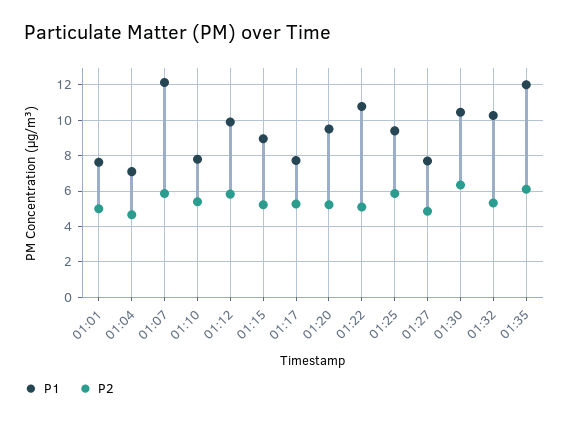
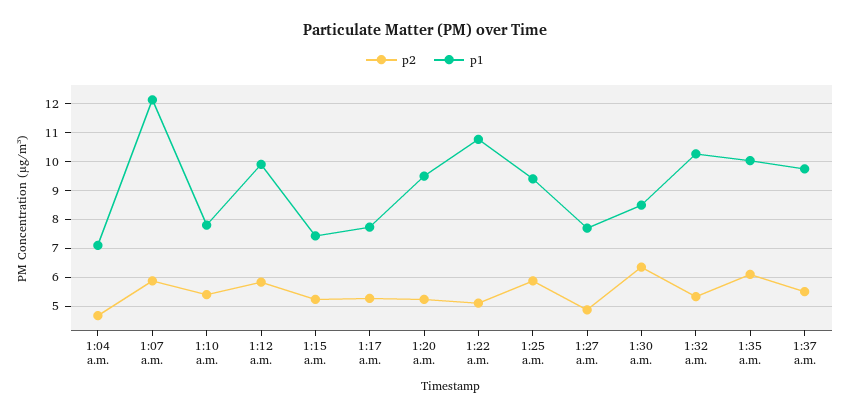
P1, 01:01: 7.5 -> none
P2, 01:01: 5 -> none
P1, 01:15: 9 -> 7.5
P1, 01:30: 10.5 -> 8.5
P1, 01:35: 12 -> 10
P2, 1:37 a.m.: none -> 5.5
P1, 1:37 a.m.: none -> 9.75

